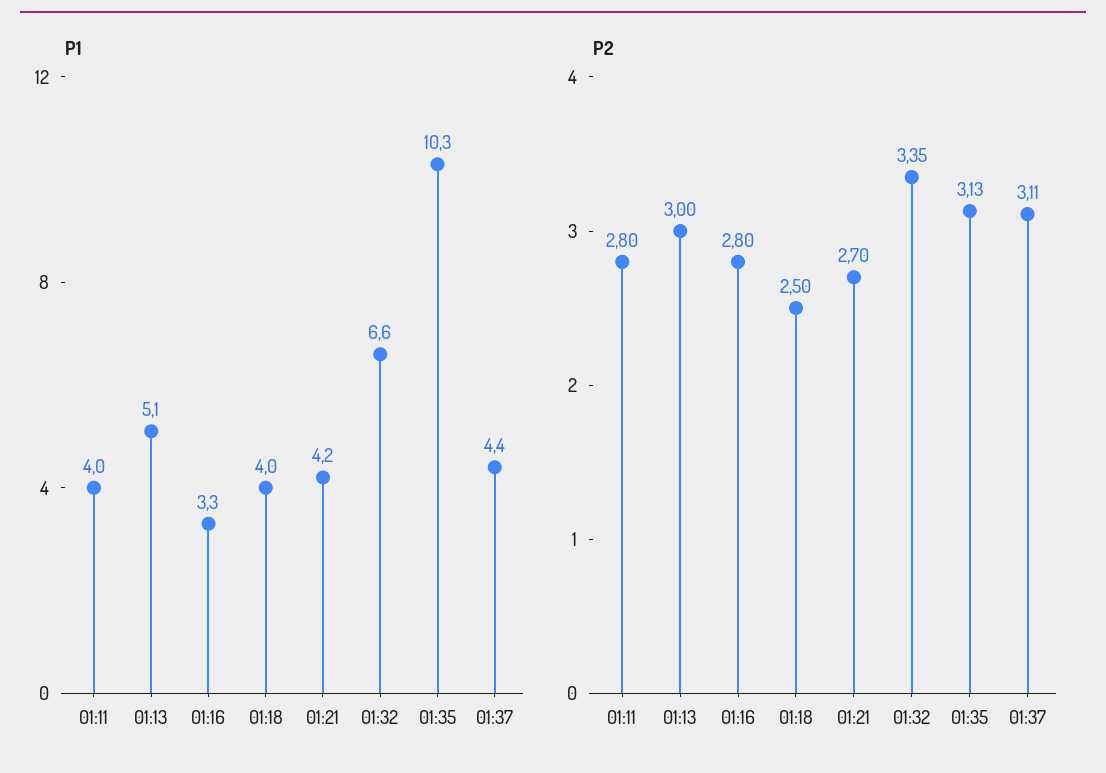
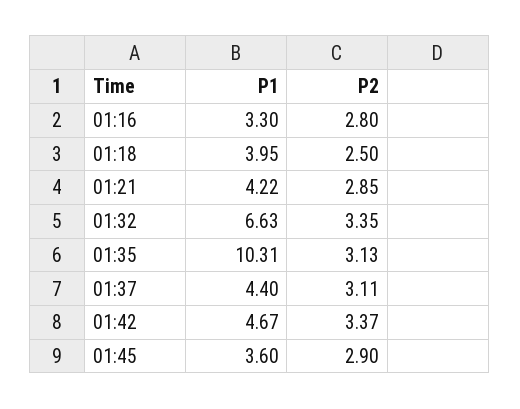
P1, 01:11: 4 -> none
P1, 01:13: 5.1 -> none
P2, 01:11: 2.8 -> none
P2, 01:13: 3 -> none
P2, 01:21: 2.7 -> 2.85
P1, 01:42: none -> 4.67
P2, 01:42: none -> 3.37
P1, 01:45: none -> 3.6
P2, 01:45: none -> 2.9

